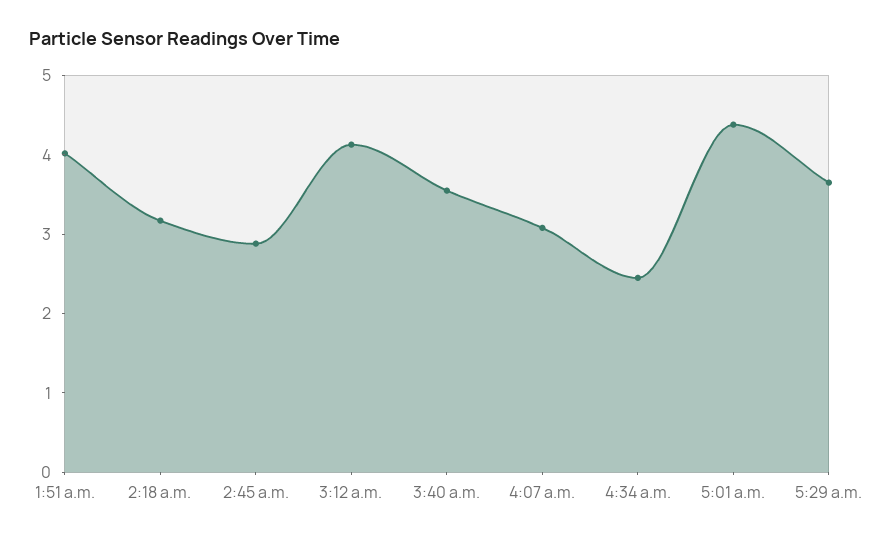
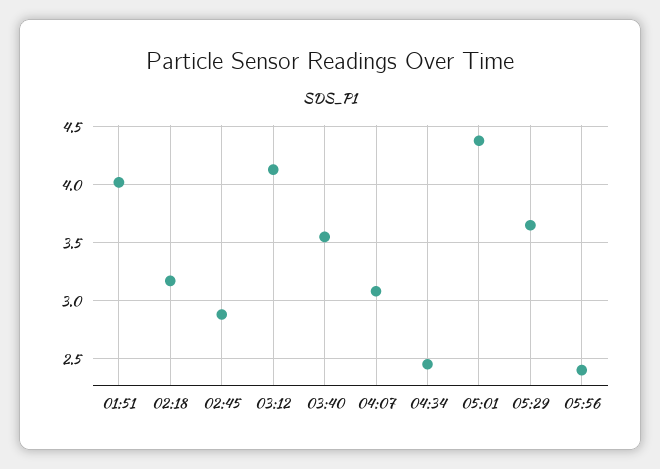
05:56: none -> 2.4

